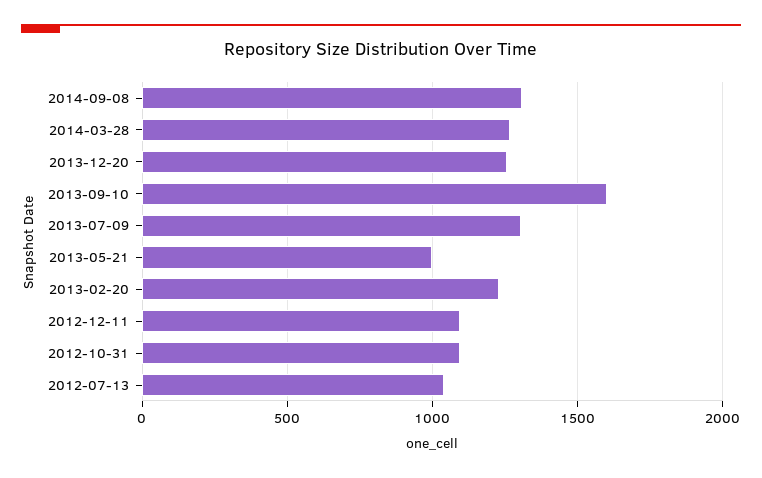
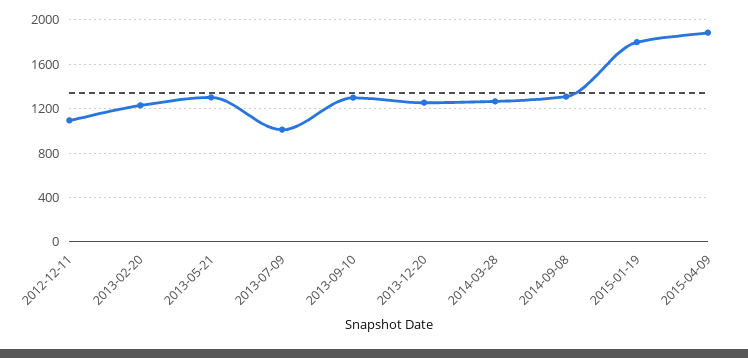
2013-09-10: 1600 -> 1300
2013-07-09: 1300 -> 1000
2013-05-21: 1000 -> 1300
2012-10-31: 1100 -> none
2012-07-13: 1050 -> none
2015-01-19: none -> 1800
2015-04-09: none -> 1900

